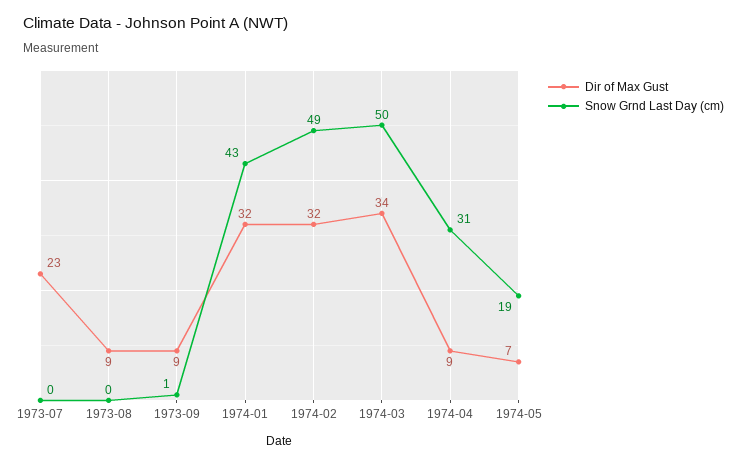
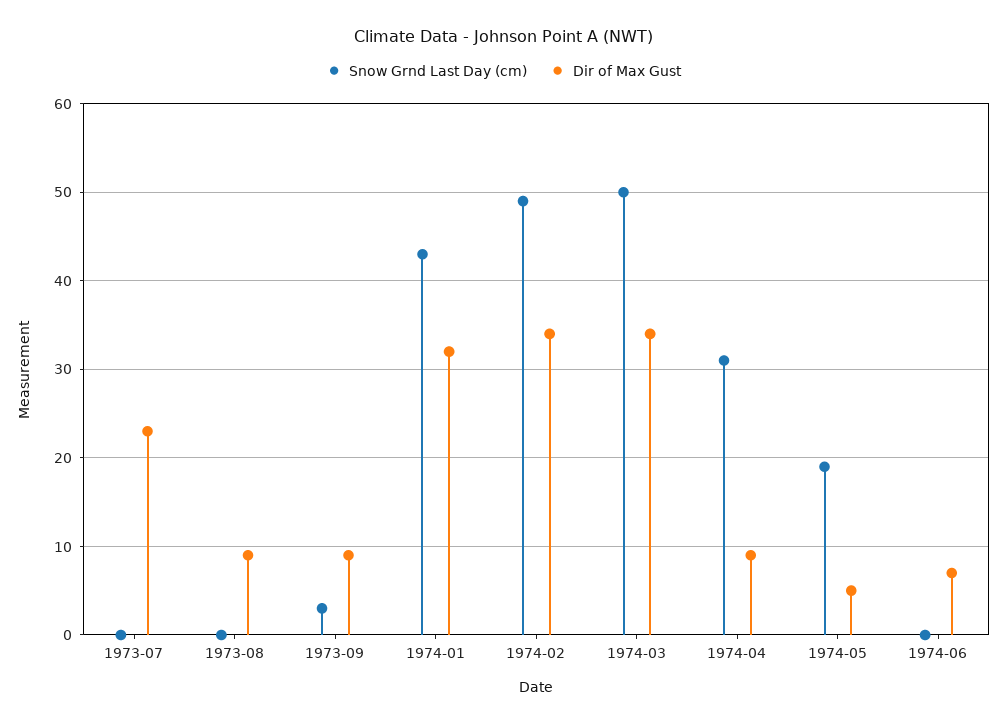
Snow Grnd Last Day (cm), 1973-09: 1 -> 3
Dir of Max Gust, 1974-02: 32 -> 34
Dir of Max Gust, 1974-05: 7 -> 5
Snow Grnd Last Day (cm), 1974-06: none -> 0
Dir of Max Gust, 1974-06: none -> 7

